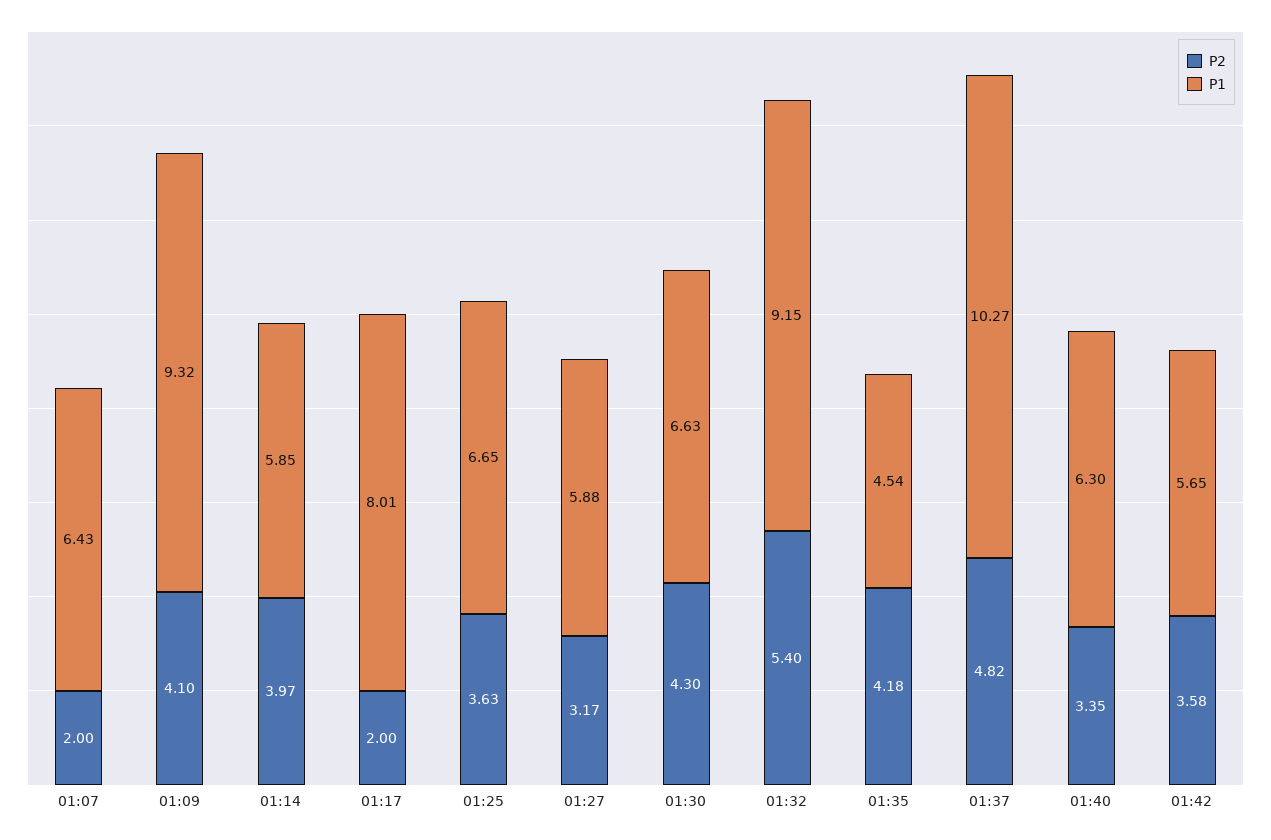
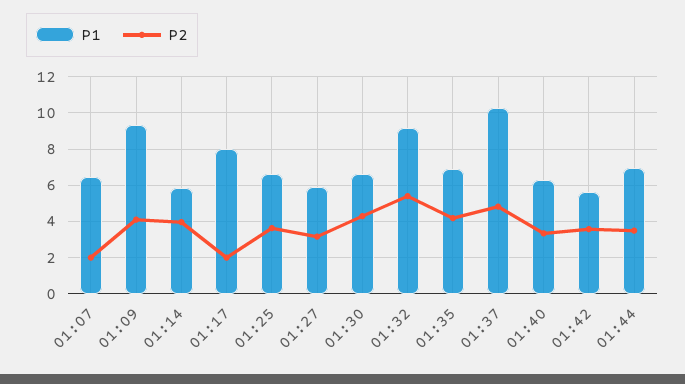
P1, 01:35: 4.54 -> 7
P1, 01:44: none -> 7
P2, 01:44: none -> 3.5

